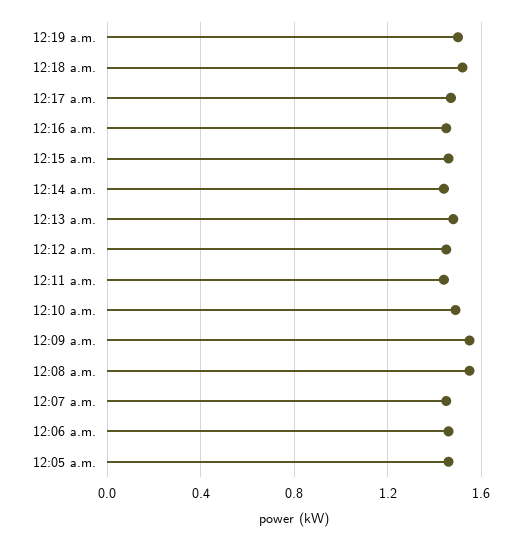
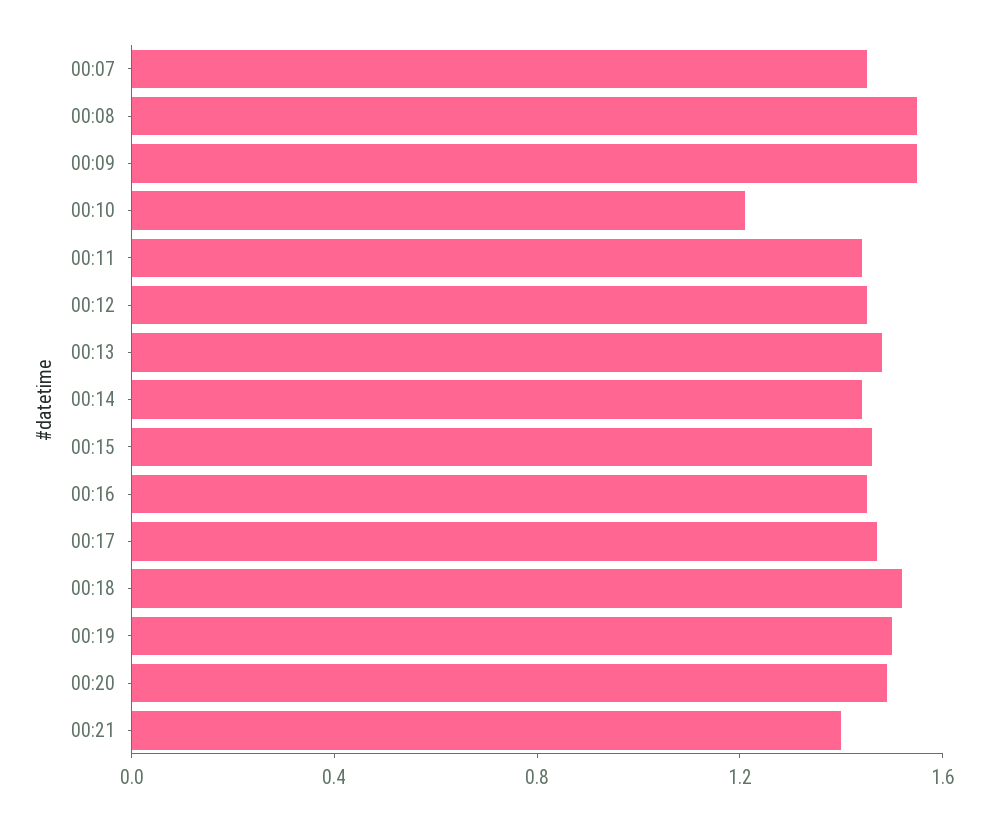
12:10 a.m.: 1.5 -> 1.2
12:06 a.m.: 1.45 -> none
12:05 a.m.: 1.45 -> none
00:20: none -> 1.5
00:21: none -> 1.4

